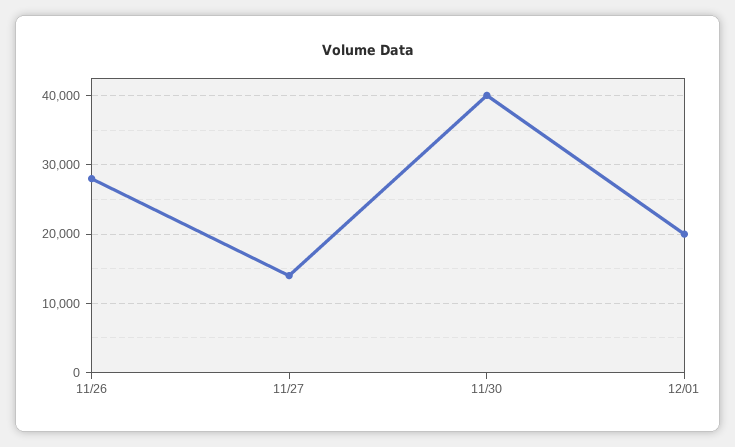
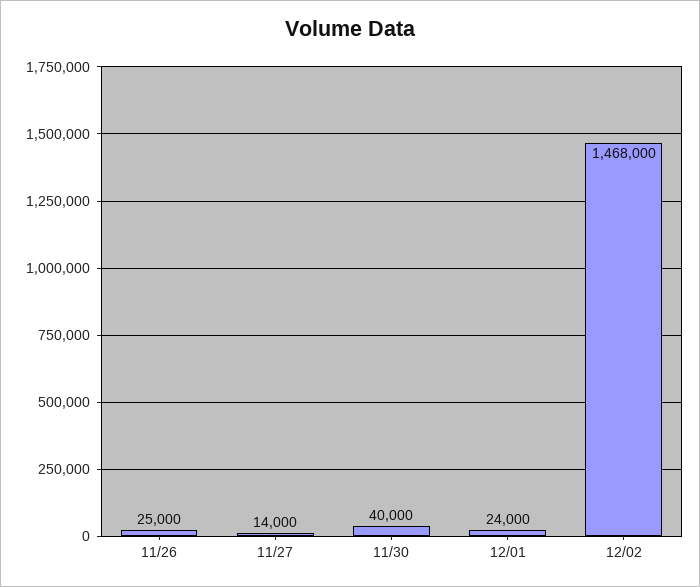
11/26: 28000 -> 25000
12/01: 20000 -> 24000
12/02: none -> 1468000

